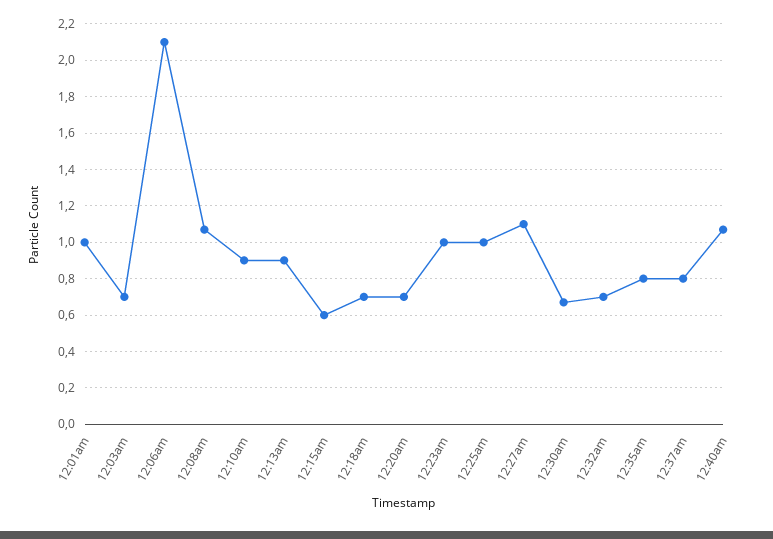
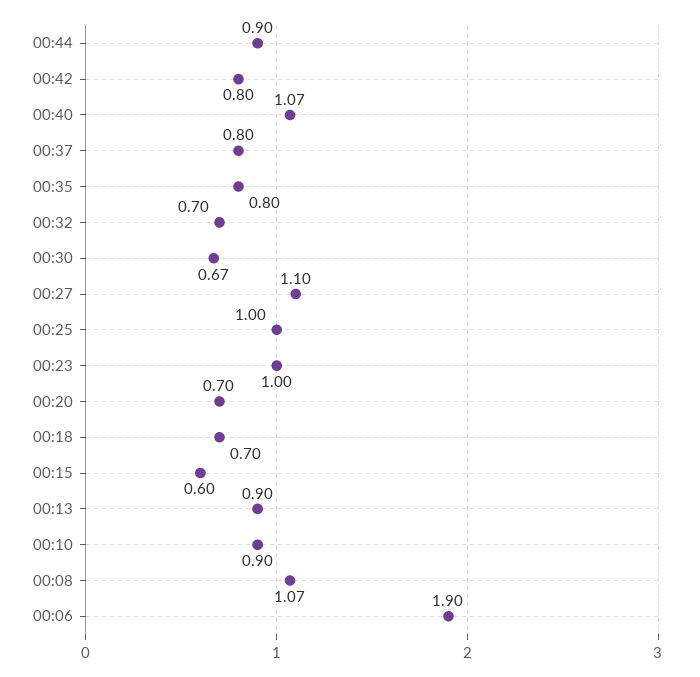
12:01am: 1 -> none
12:03am: 0.7 -> none
12:06am: 2.1 -> 1.9
00:44: none -> 0.9
00:42: none -> 0.8

